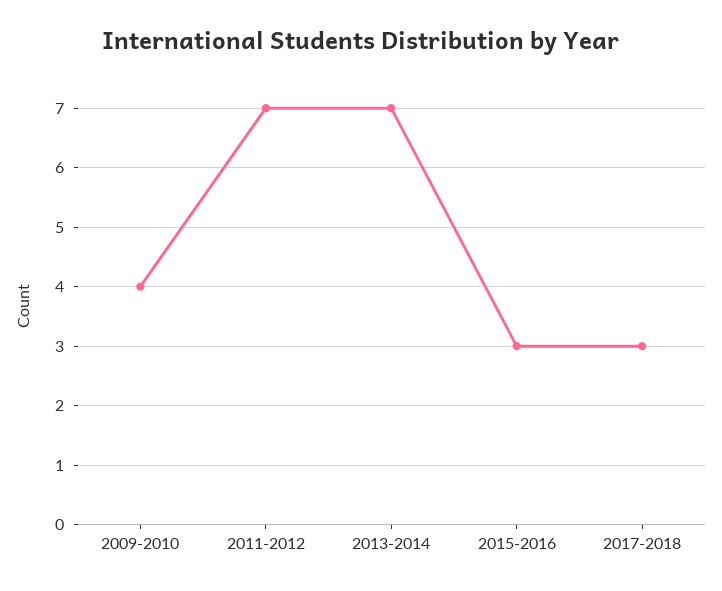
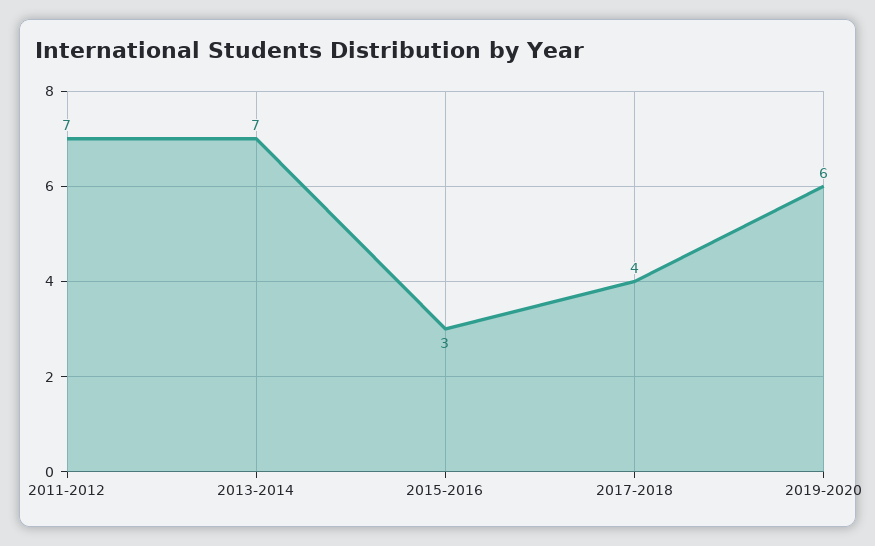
2009-2010: 4 -> none
2017-2018: 3 -> 4
2019-2020: none -> 6

